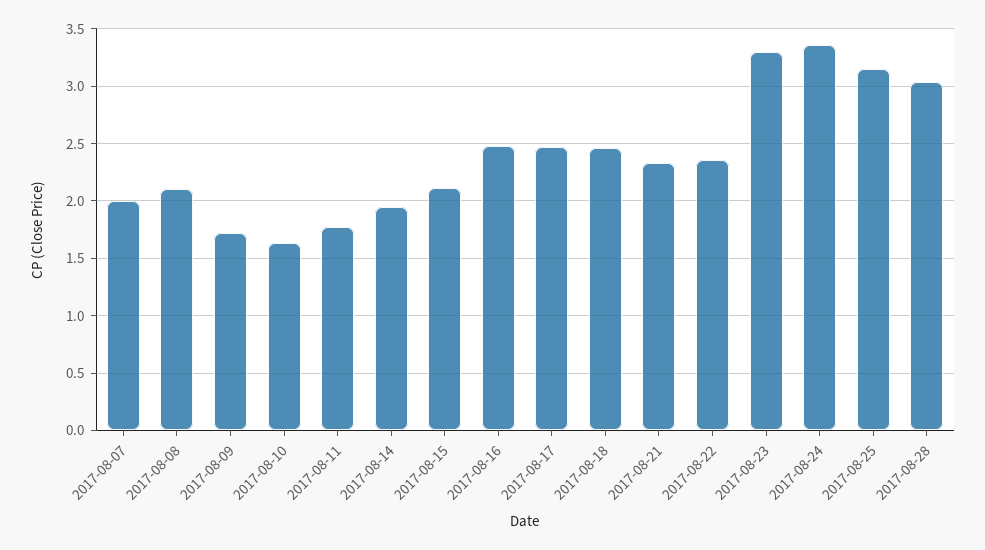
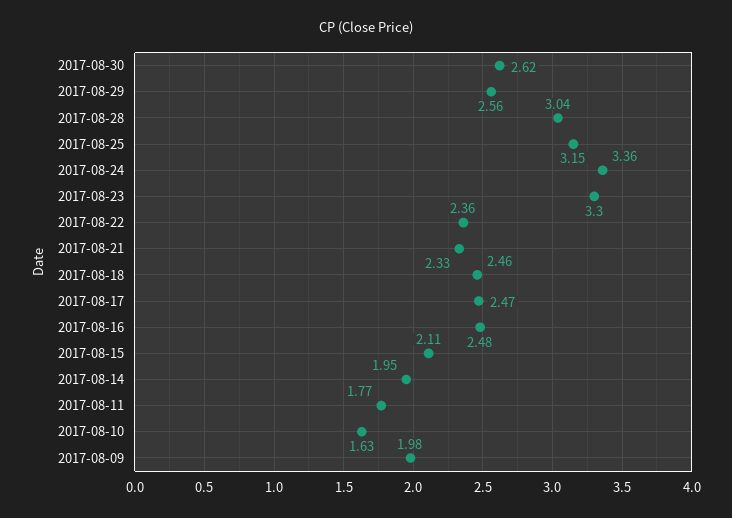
2017-08-07: 2 -> none
2017-08-08: 2.1 -> none
2017-08-09: 1.7 -> 1.98
2017-08-30: none -> 2.62
2017-08-29: none -> 2.56

